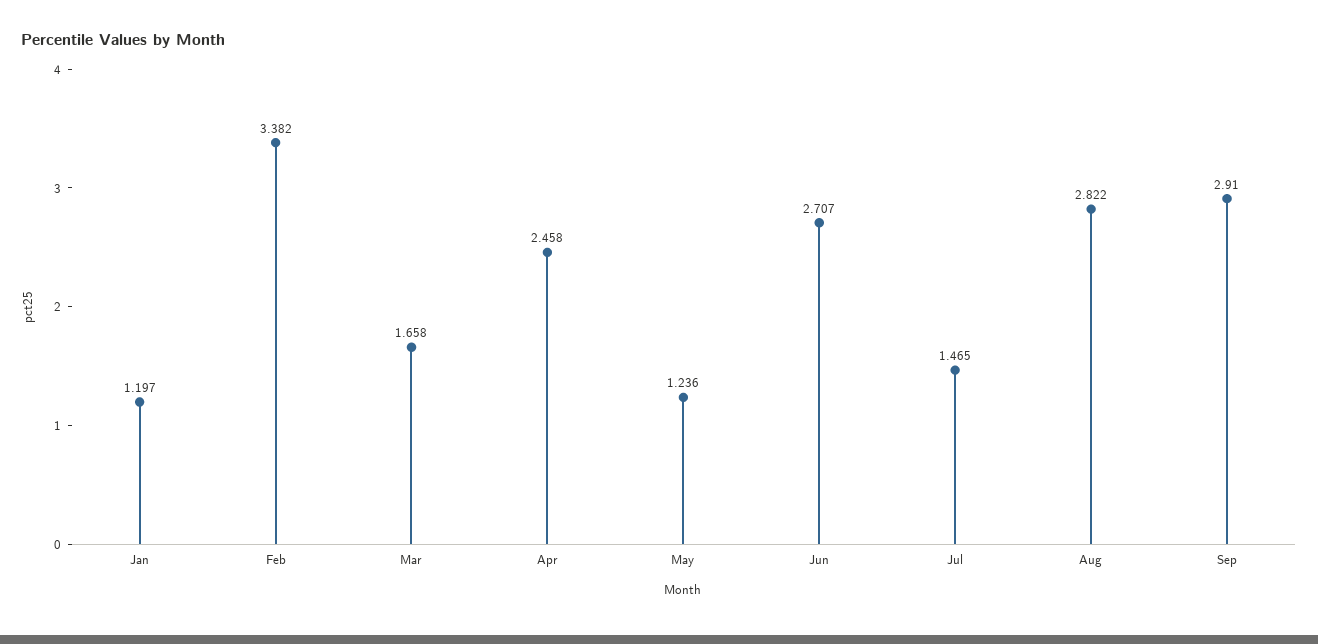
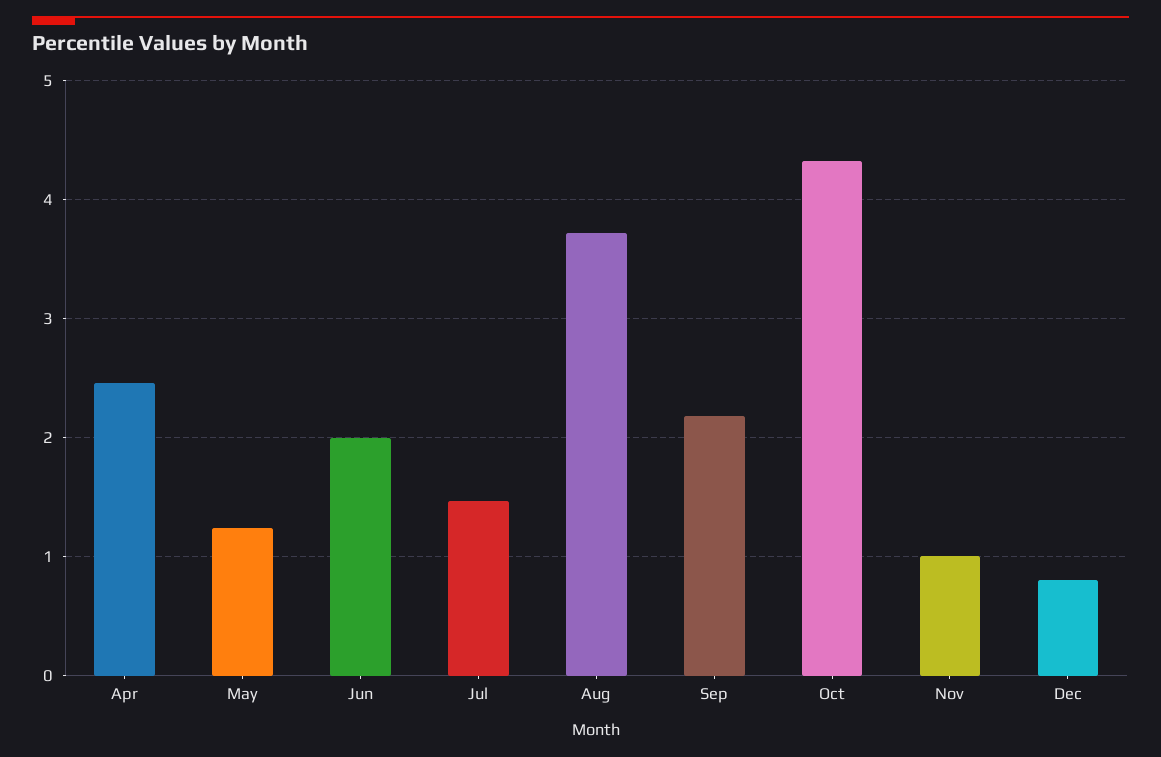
Jan: 1.197 -> none
Feb: 3.382 -> none
Mar: 1.658 -> none
Jun: 2.707 -> 2
Aug: 2.822 -> 3.7
Sep: 2.91 -> 2.2
Oct: none -> 4.3
Nov: none -> 1
Dec: none -> 0.8

